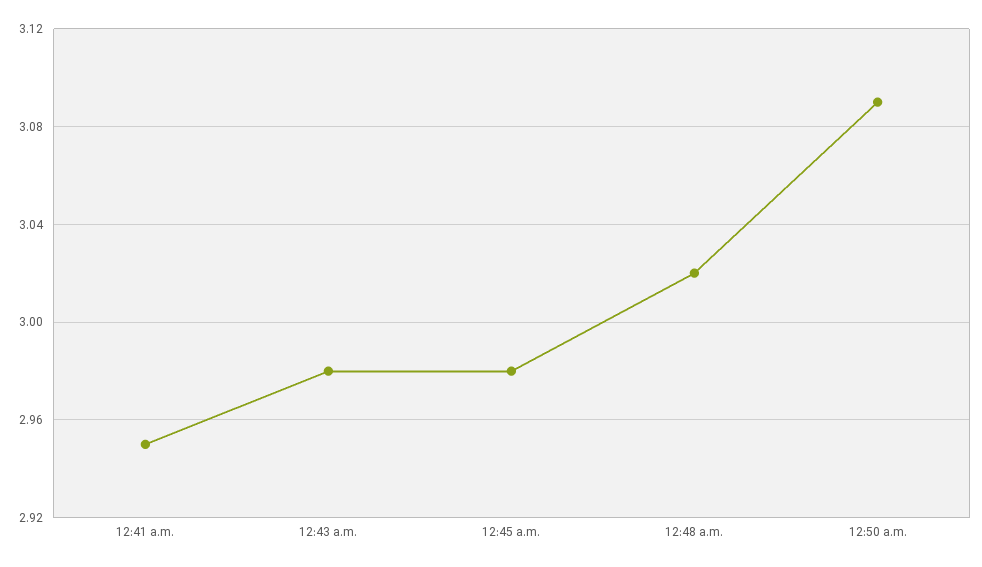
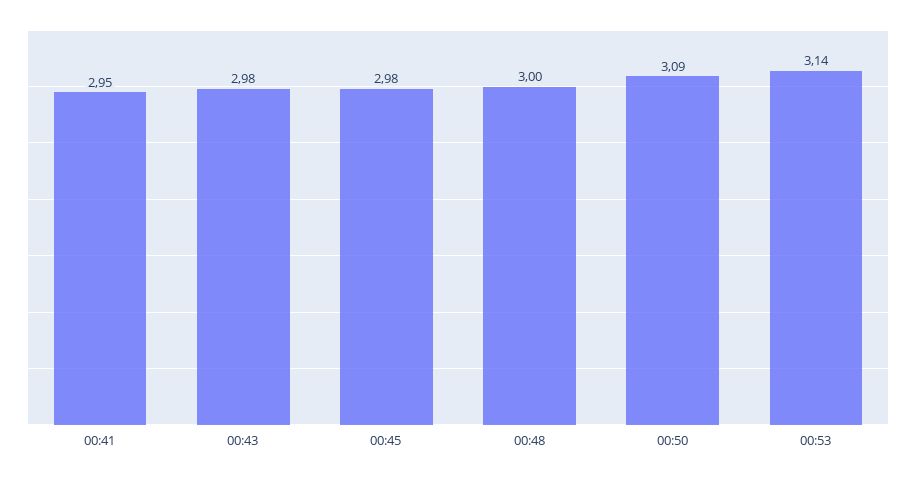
12:48 a.m.: 3.02 -> 3
00:53: none -> 3.14

